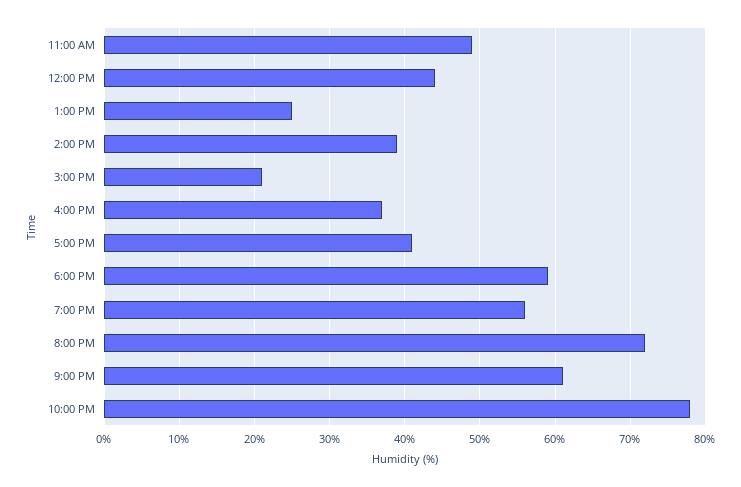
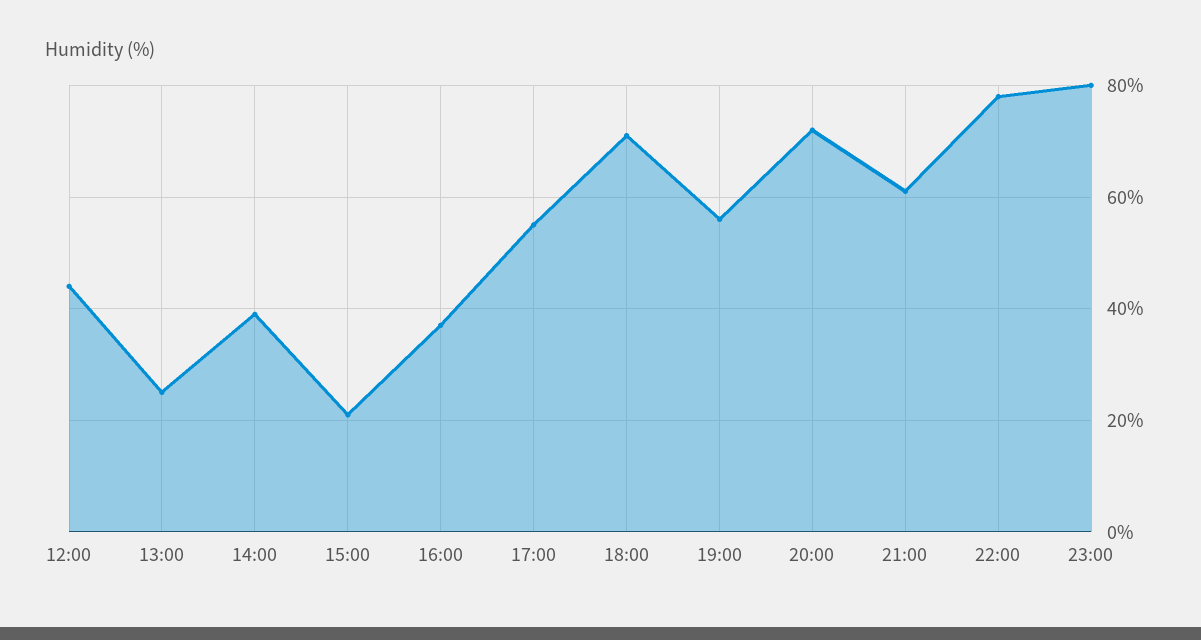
11:00 AM: 49 -> none
5:00 PM: 41 -> 55
6:00 PM: 59 -> 70
23:00: none -> 80

